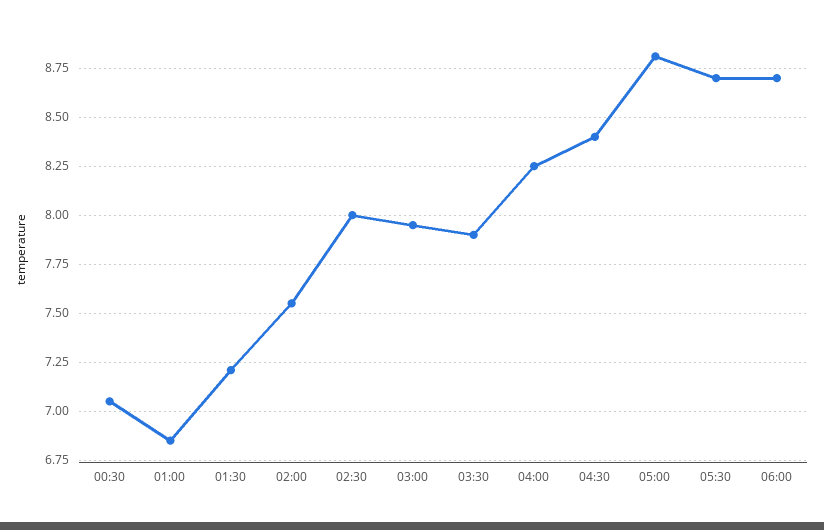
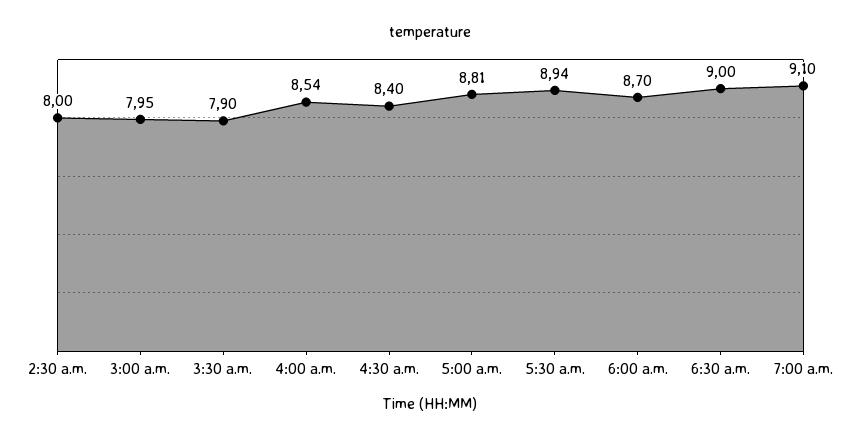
00:30: 7.05 -> none
01:00: 6.85 -> none
01:30: 7.2 -> none
02:00: 7.55 -> none
04:00: 8.25 -> 8.54
05:30: 8.7 -> 8.94
6:30 a.m.: none -> 9
7:00 a.m.: none -> 9.1

